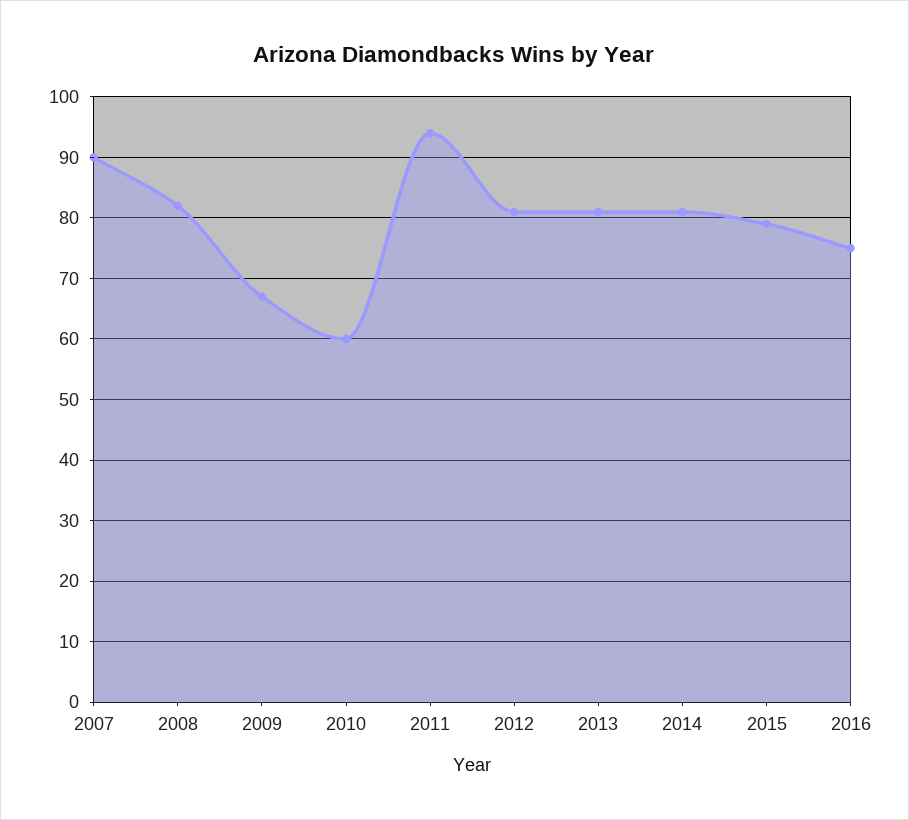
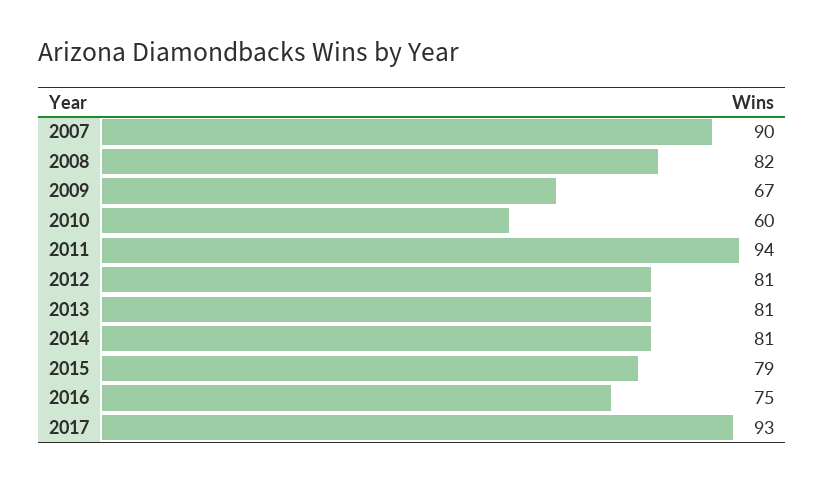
2017: none -> 93

